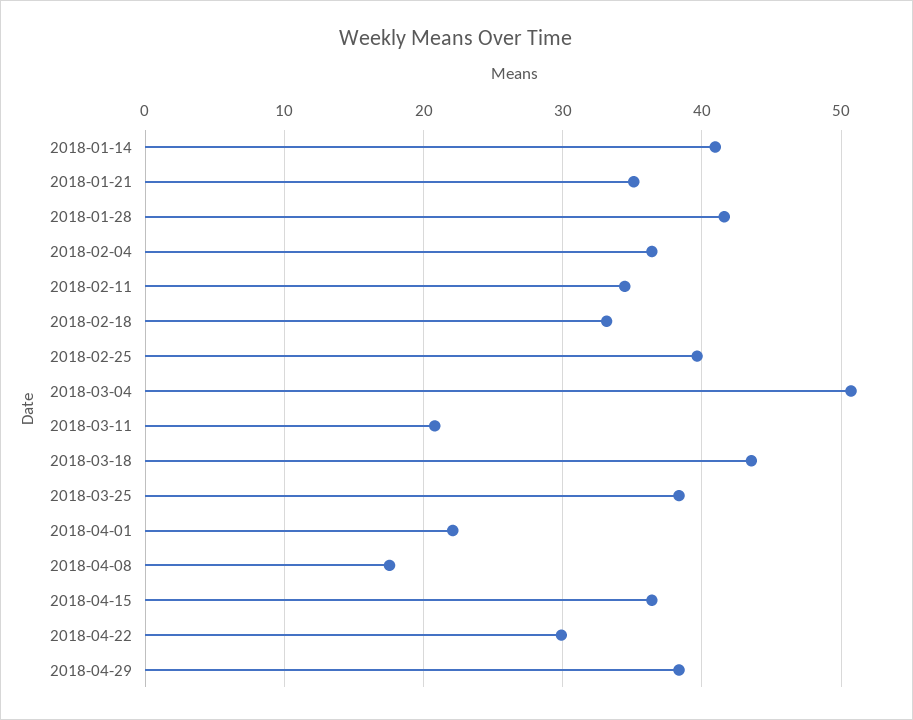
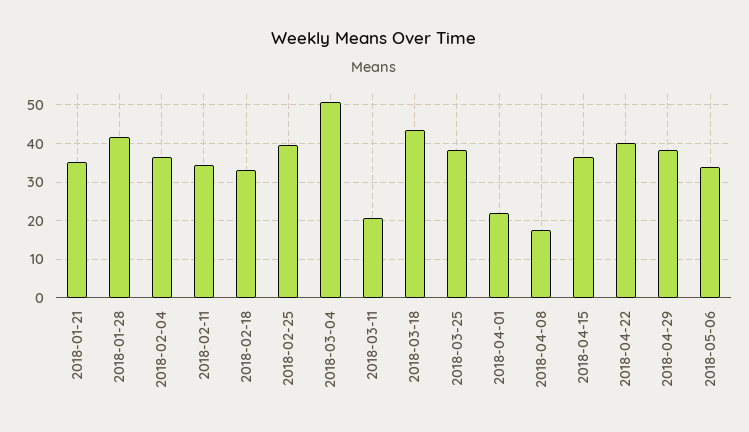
2018-01-14: 41 -> none
2018-04-22: 30 -> 40
2018-05-06: none -> 34

